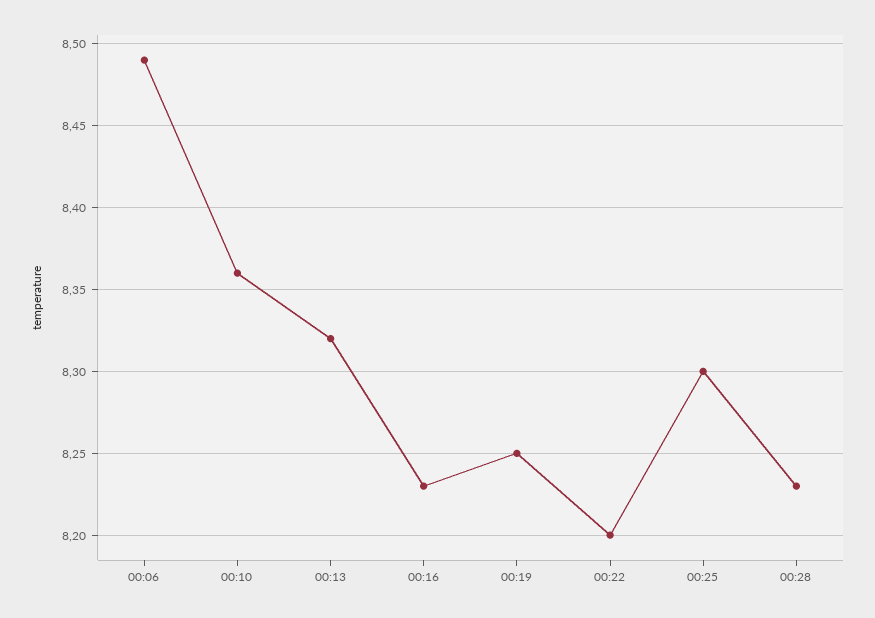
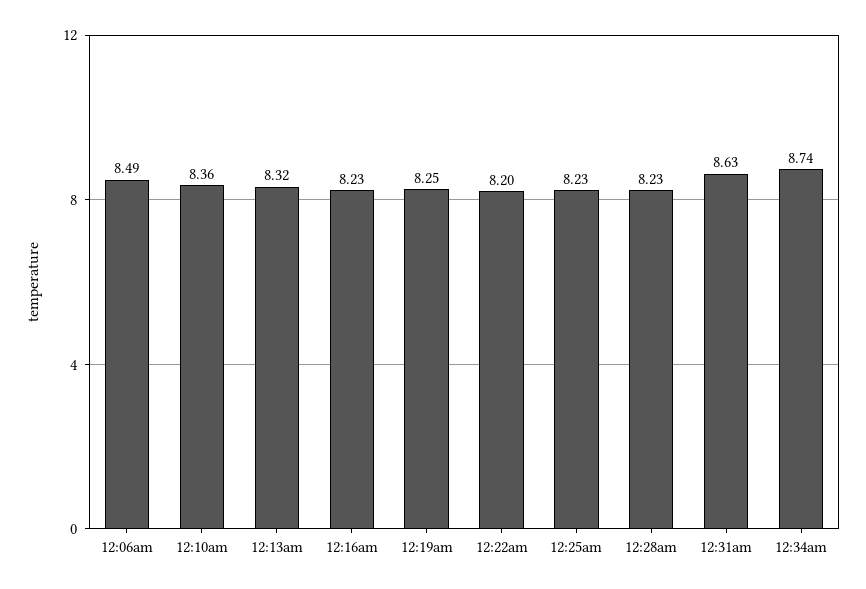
00:25: 8.3 -> 8.23
12:31am: none -> 8.63
12:34am: none -> 8.74

